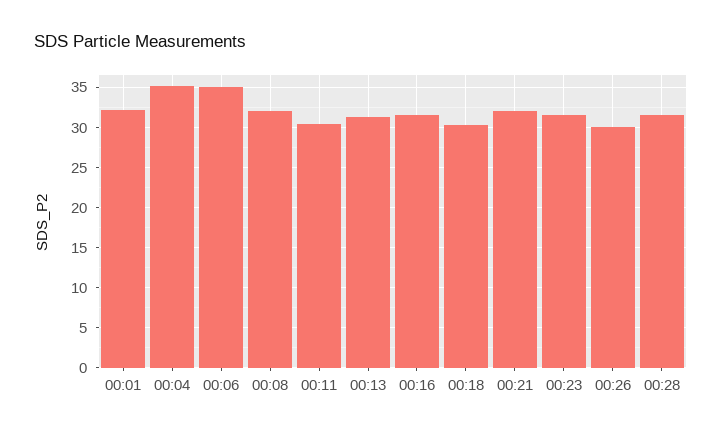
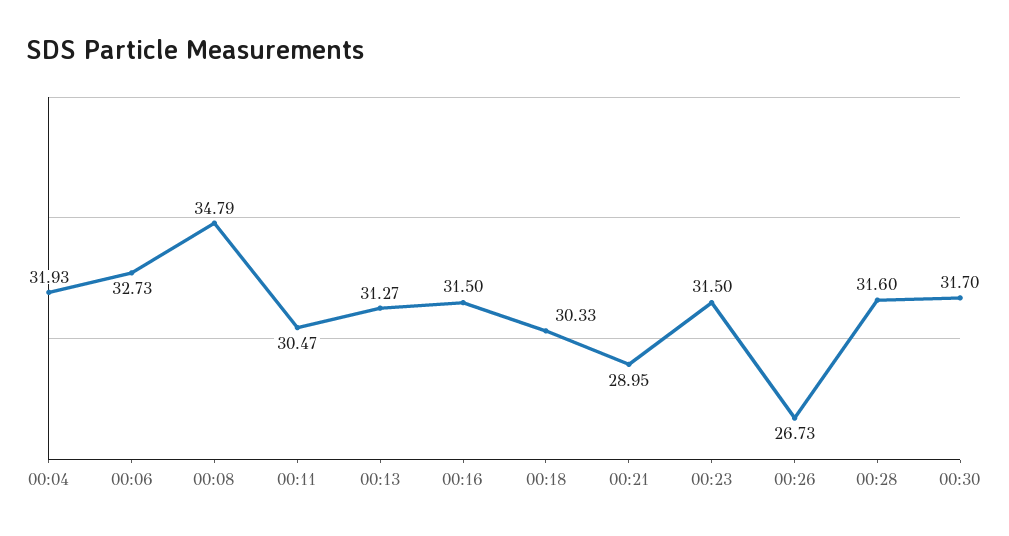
00:01: 32 -> none
00:04: 35 -> 31.93
00:06: 35 -> 32.73
00:08: 32 -> 34.79
00:21: 32 -> 28.95
00:26: 30 -> 26.73
00:30: none -> 31.7

